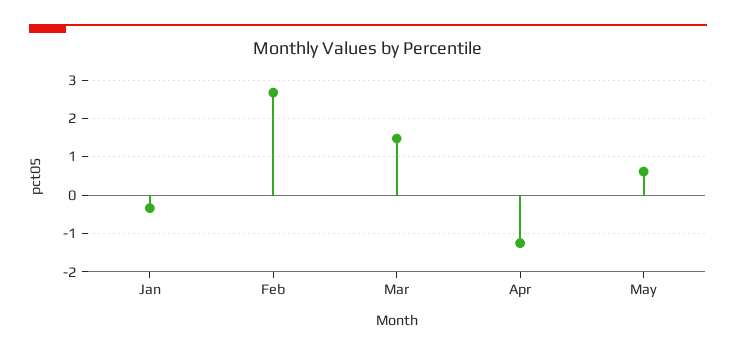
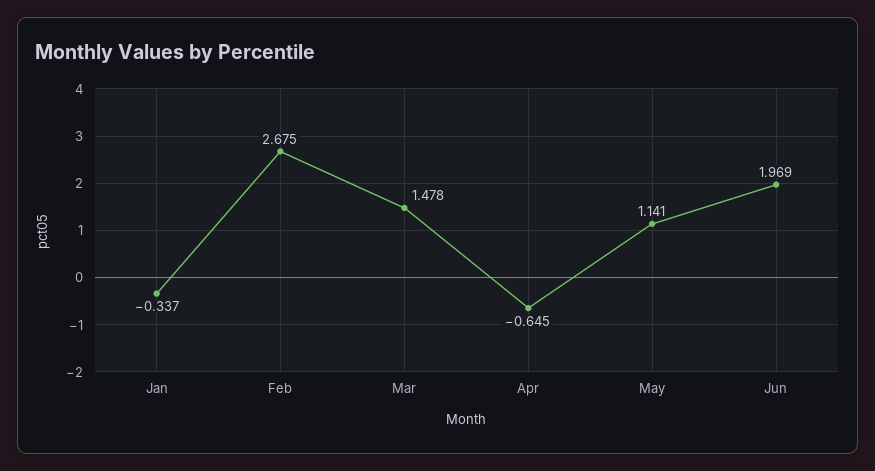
Apr: -1.2 -> -0.645
May: 0.6 -> 1.141
Jun: none -> 1.969

